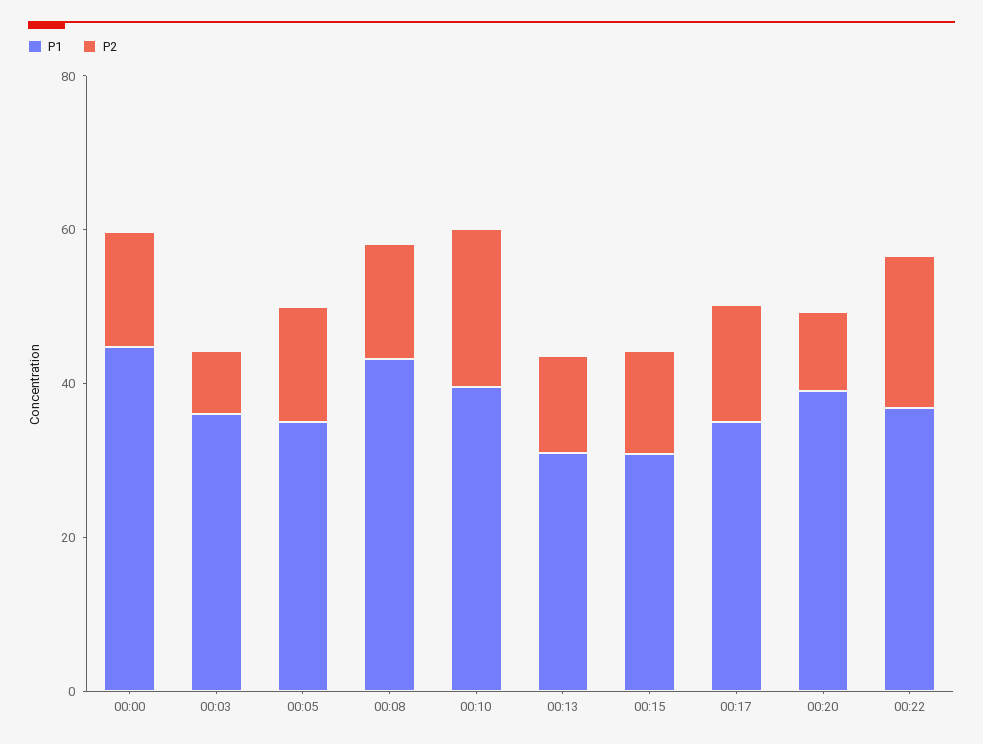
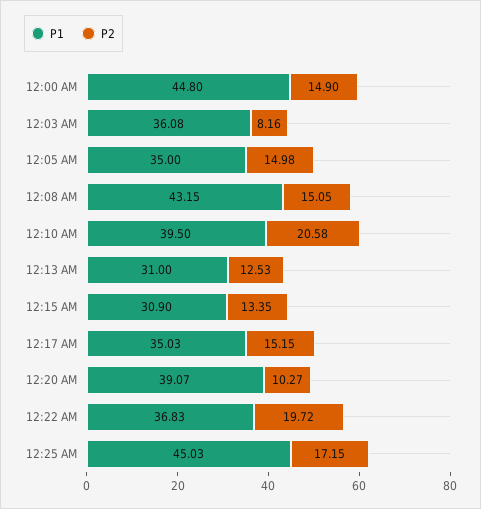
P1, 12:25 AM: none -> 45.03
P2, 12:25 AM: none -> 17.15

